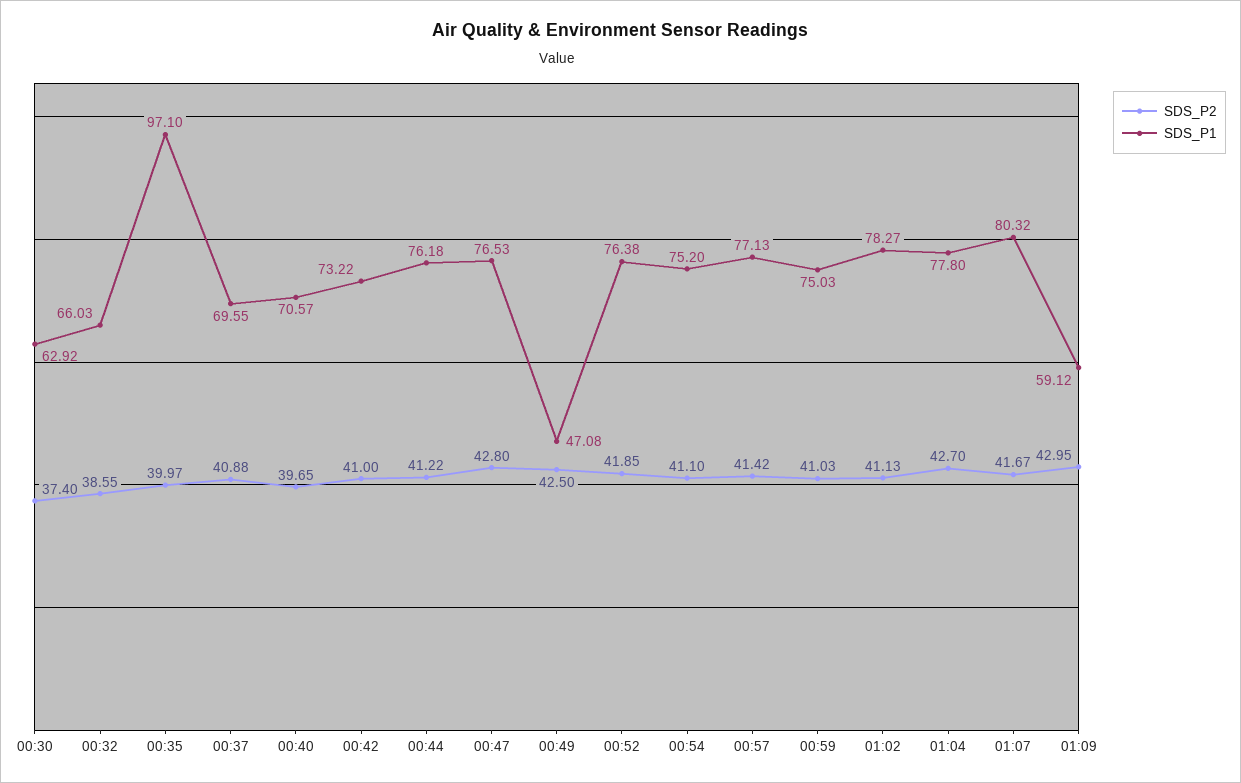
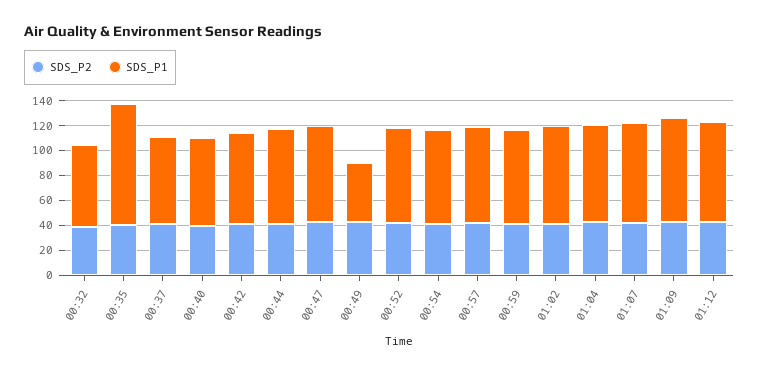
SDS_P2, 00:30: 37.4 -> none
SDS_P1, 00:30: 62.92 -> none
SDS_P1, 01:09: 59.12 -> 80
SDS_P2, 01:12: none -> 40
SDS_P1, 01:12: none -> 80

